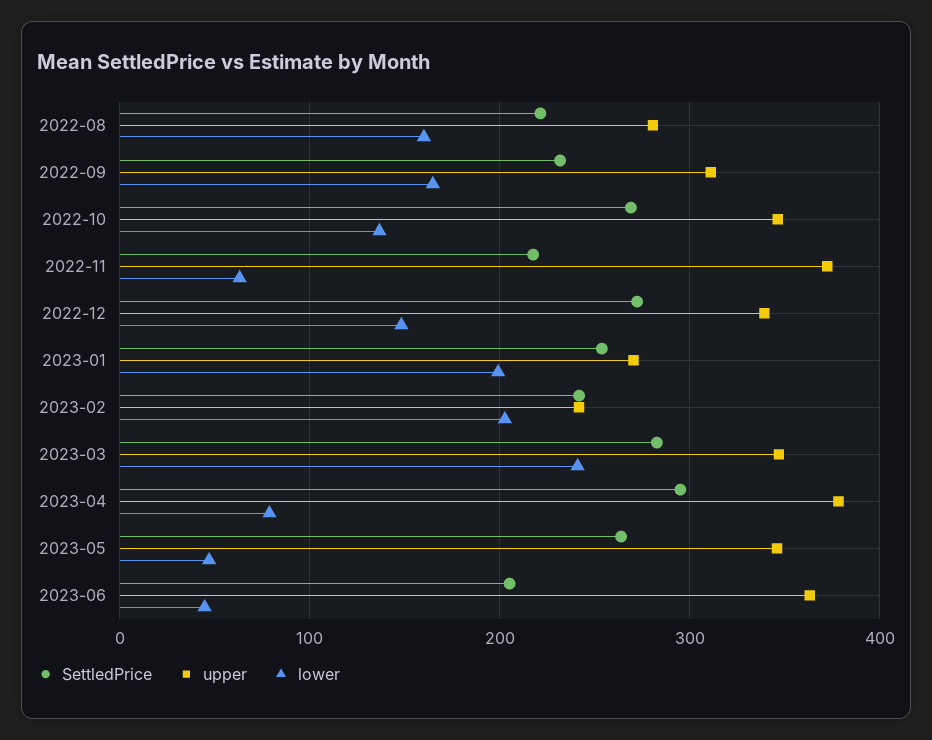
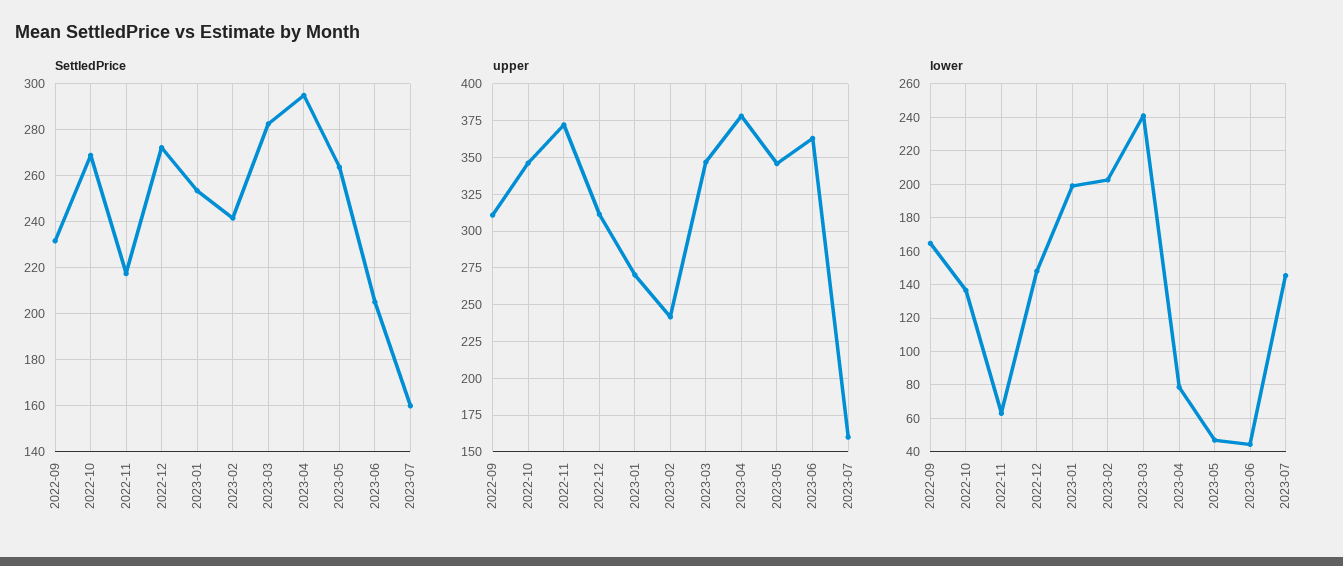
SettledPrice, 2022-08: 220 -> none
upper, 2022-08: 280 -> none
lower, 2022-08: 160 -> none
upper, 2022-12: 340 -> 310
SettledPrice, 2023-07: none -> 160
upper, 2023-07: none -> 160
lower, 2023-07: none -> 145

